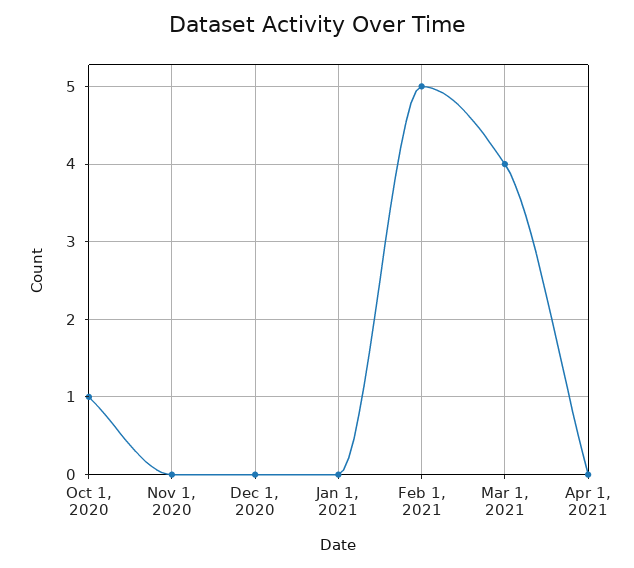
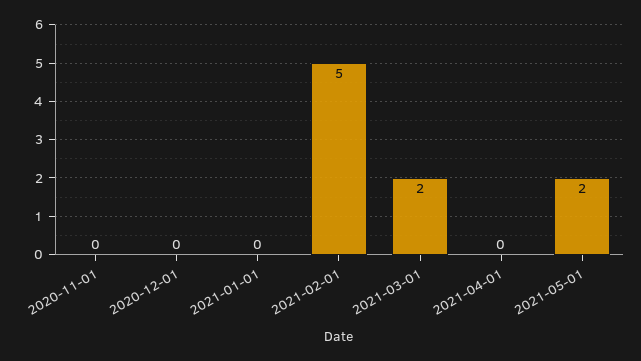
Oct 1, 2020: 1 -> none
Mar 1, 2021: 4 -> 2
2021-05-01: none -> 2

